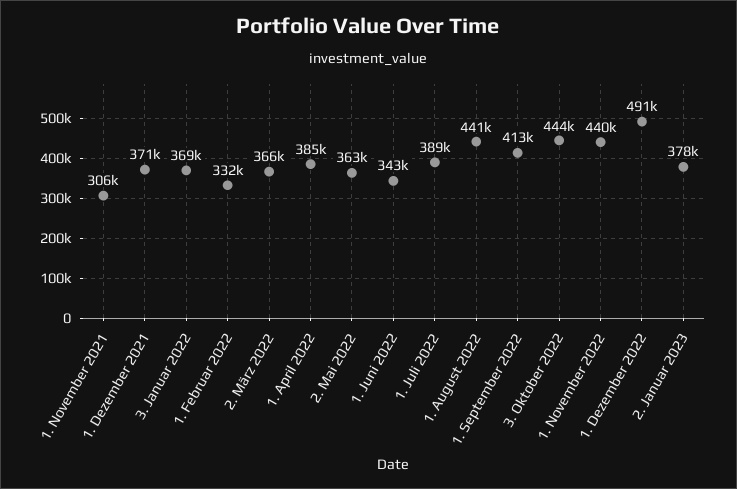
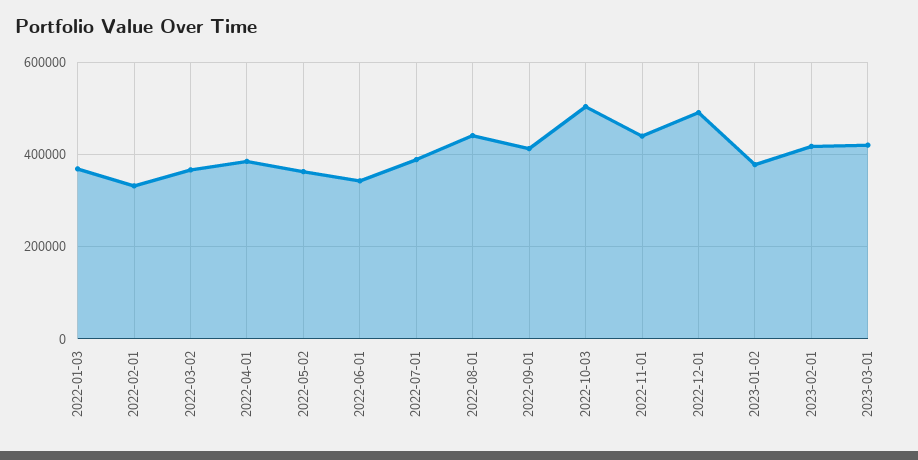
1. November 2021: 306000 -> none
1. Dezember 2021: 371000 -> none
3. Oktober 2022: 444000 -> 500000
2023-02-01: none -> 420000
2023-03-01: none -> 420000

